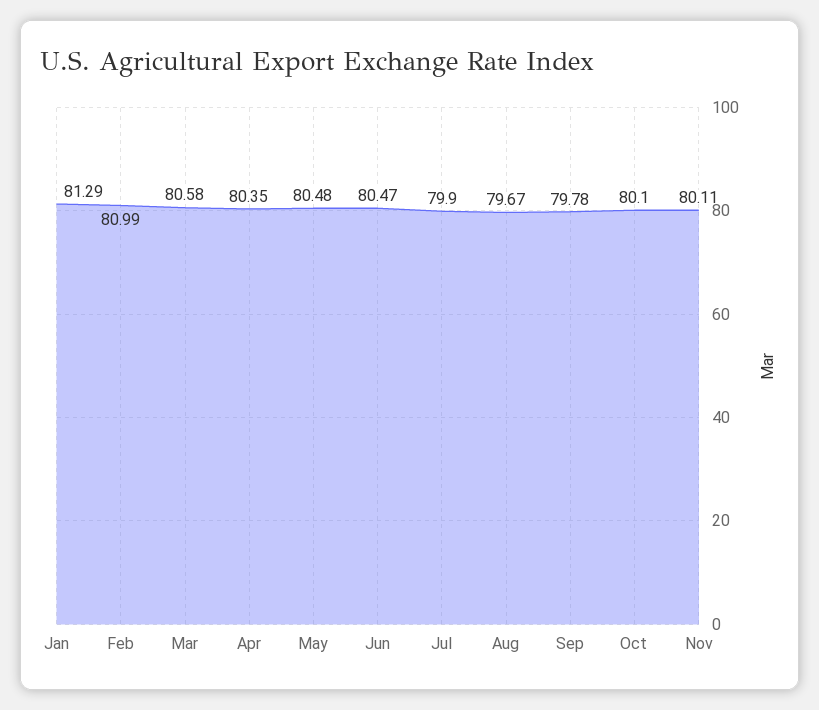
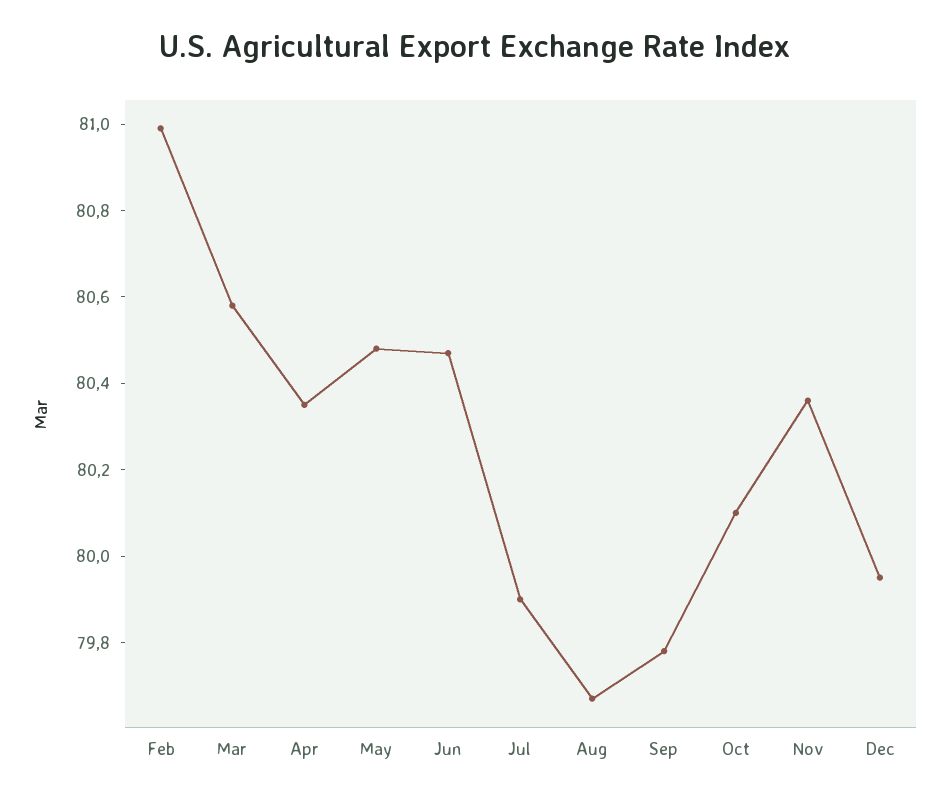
Jan: 81.29 -> none
Nov: 80.11 -> 80.35
Dec: none -> 79.95

